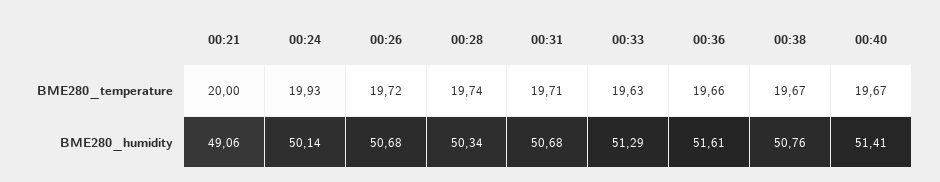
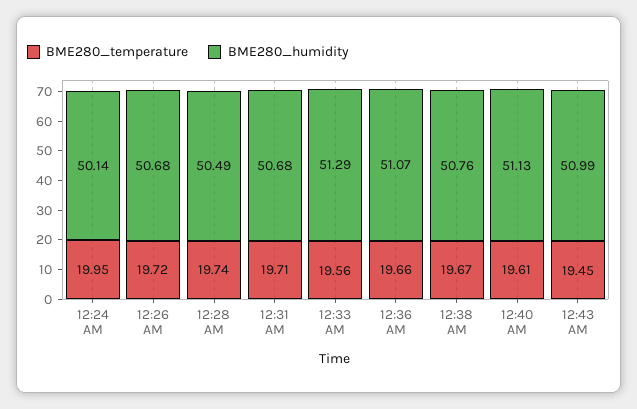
BME280_temperature, 00:21: 20 -> none
BME280_temperature, 00:24: 19.93 -> 19.95
BME280_temperature, 00:33: 19.63 -> 19.56
BME280_temperature, 00:40: 19.67 -> 19.61
BME280_humidity, 00:21: 49.06 -> none
BME280_humidity, 00:28: 50.34 -> 50.49
BME280_humidity, 00:36: 51.61 -> 51.07
BME280_humidity, 00:40: 51.41 -> 51.13
BME280_temperature, 12:43 AM: none -> 19.45
BME280_humidity, 12:43 AM: none -> 50.99

